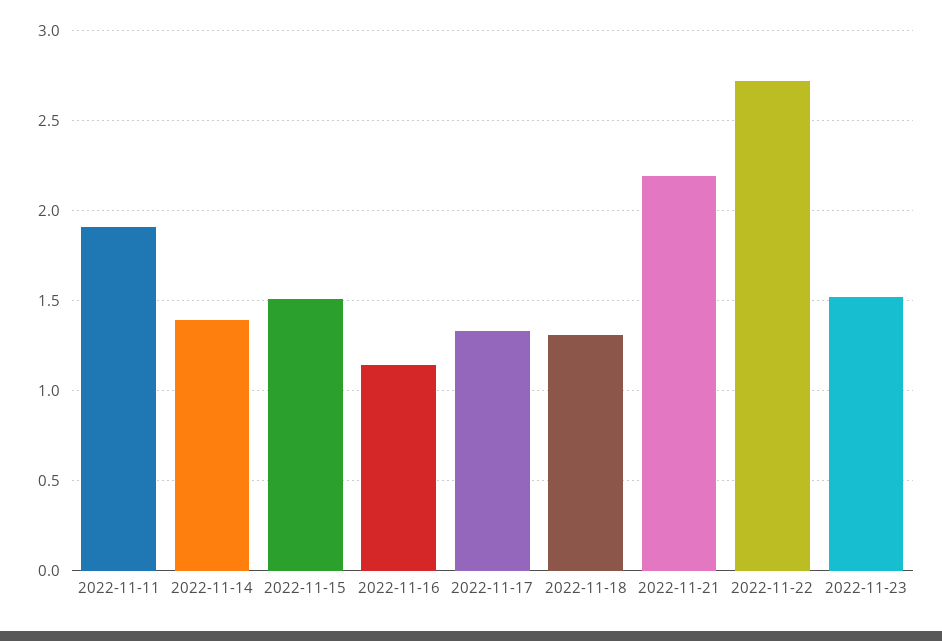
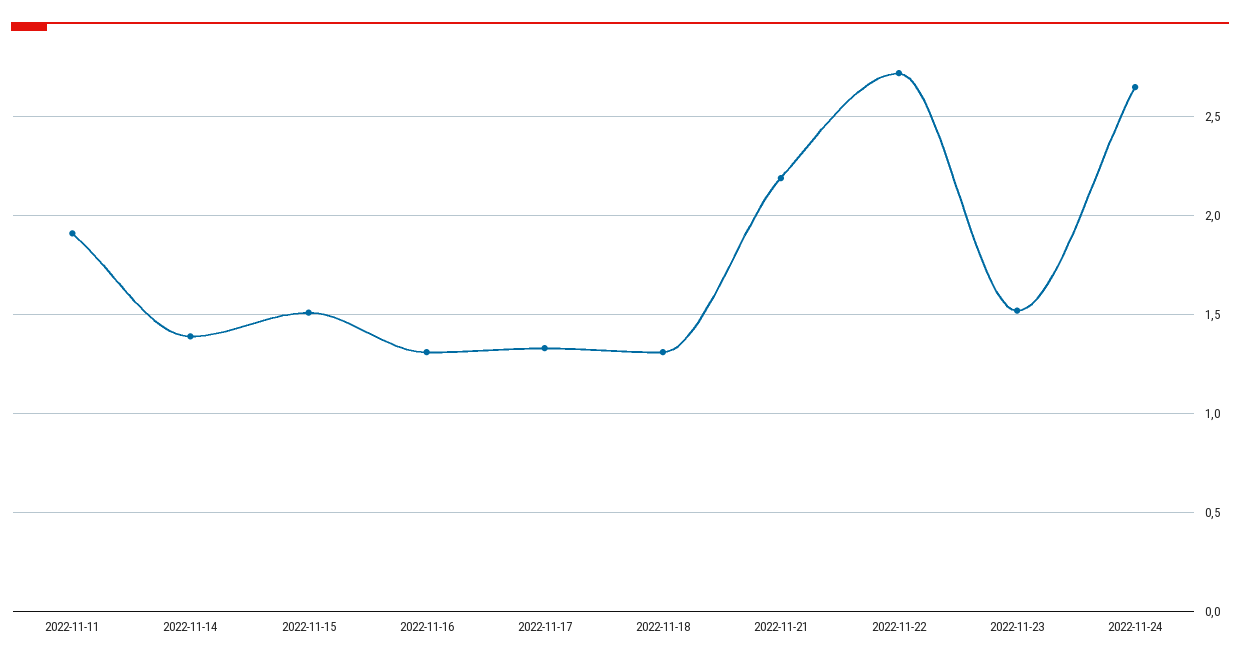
2022-11-16: 1.15 -> 1.3
2022-11-24: none -> 2.65

